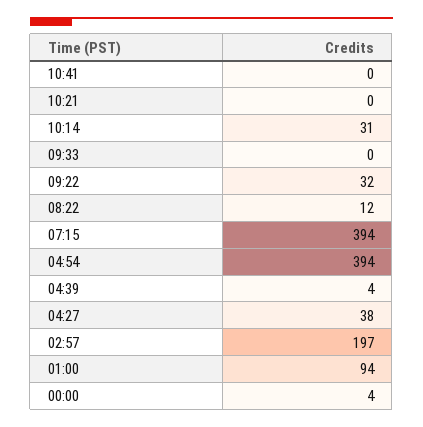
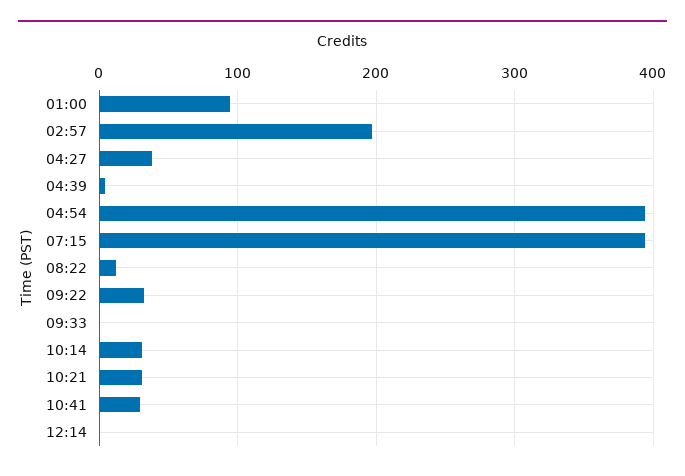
10:41: 0 -> 30
10:21: 0 -> 30
00:00: 4 -> none
12:14: none -> 0

